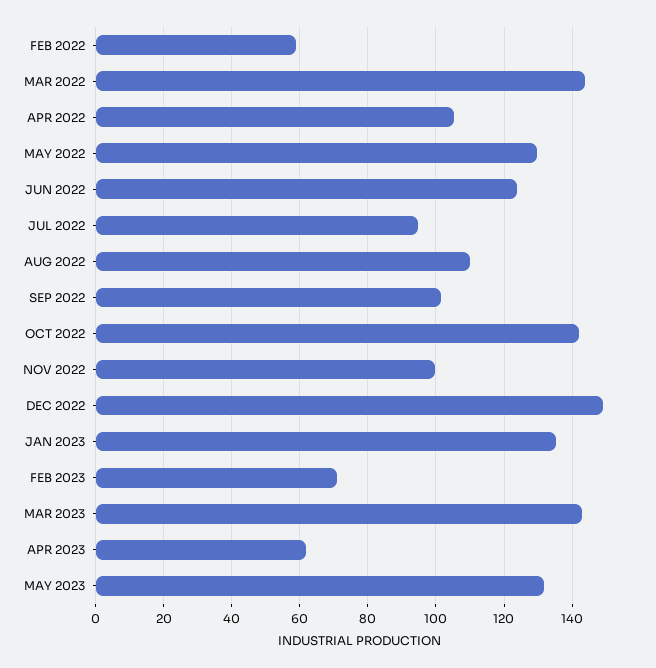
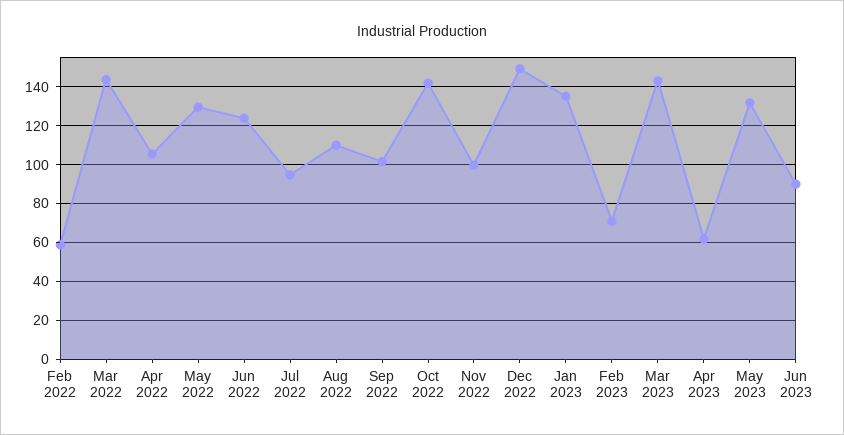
Jun 2023: none -> 90

